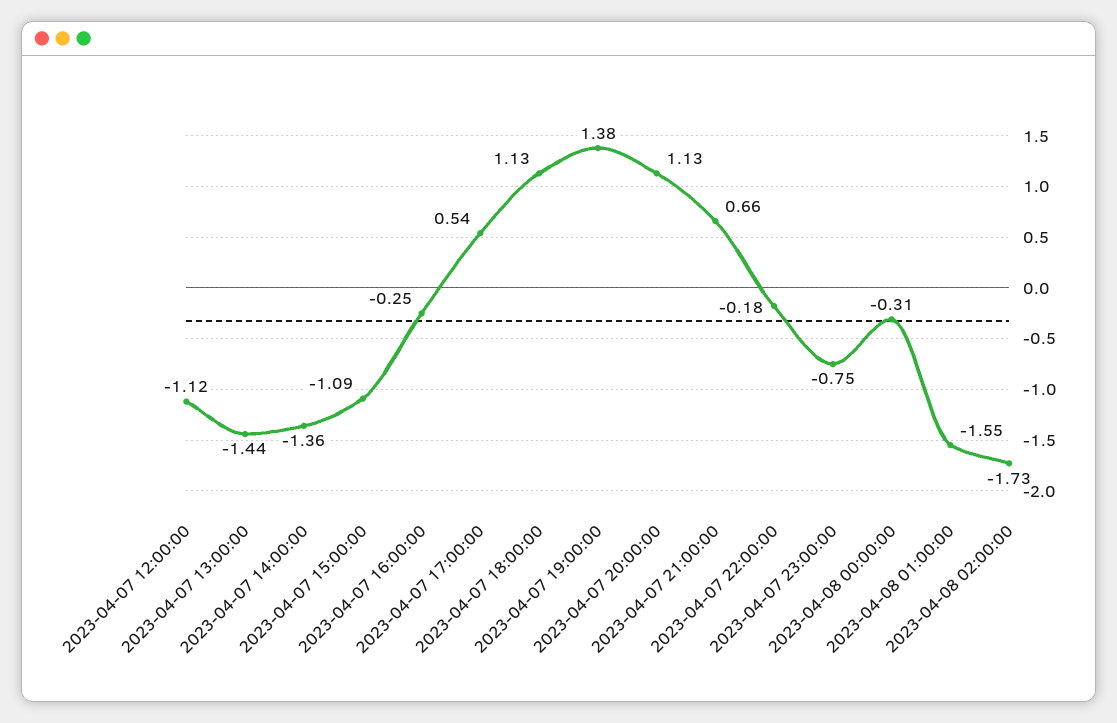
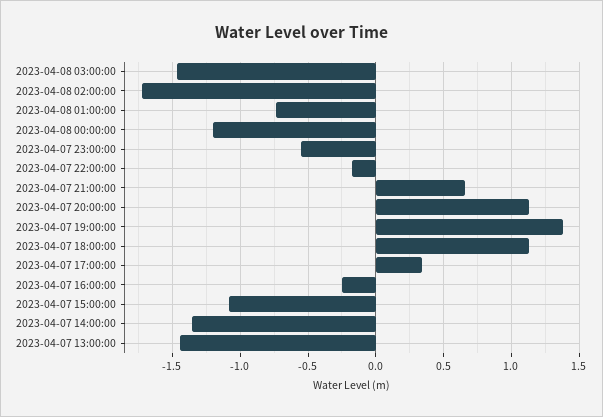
2023-04-07 12:00:00: -1.12 -> none
2023-04-07 17:00:00: 0.54 -> 0.35
2023-04-07 23:00:00: -0.75 -> -0.55
2023-04-08 00:00:00: -0.31 -> -1.2
2023-04-08 01:00:00: -1.55 -> -0.75
2023-04-08 03:00:00: none -> -1.45

